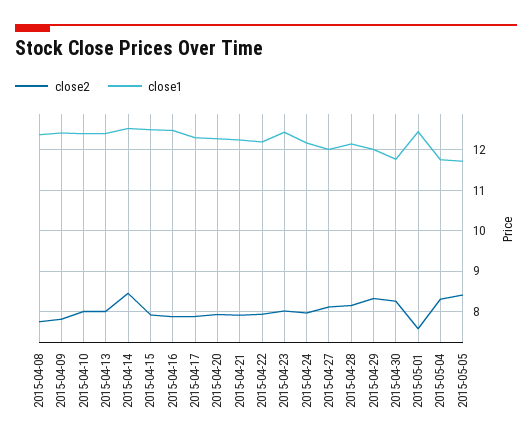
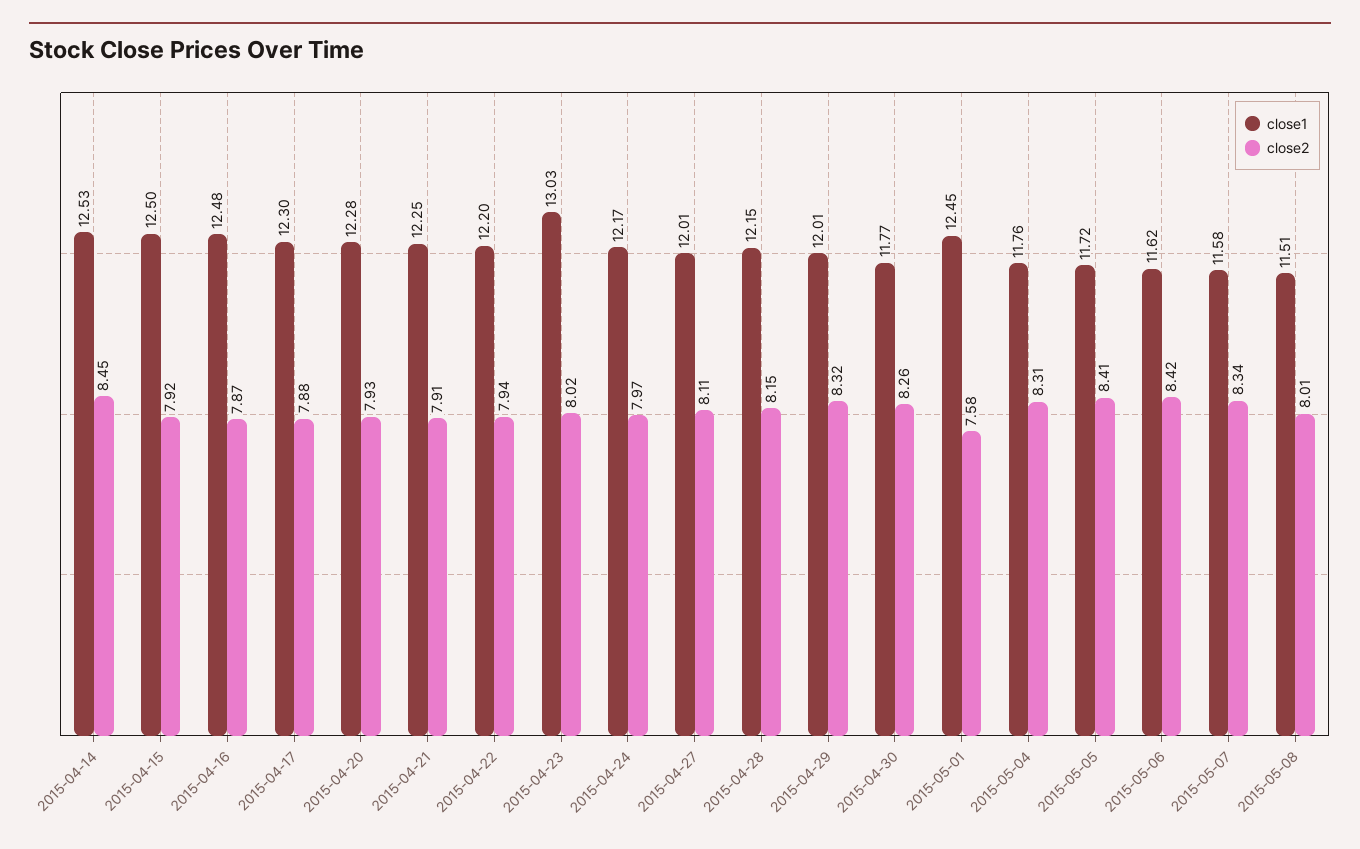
close2, 2015-04-08: 7.8 -> none
close1, 2015-04-08: 12.4 -> none
close2, 2015-04-09: 7.8 -> none
close1, 2015-04-09: 12.4 -> none
close2, 2015-04-10: 8 -> none
close1, 2015-04-10: 12.4 -> none
close2, 2015-04-13: 8 -> none
close1, 2015-04-13: 12.4 -> none
close1, 2015-04-23: 12.4 -> 13.03
close1, 2015-05-06: none -> 11.62
close2, 2015-05-06: none -> 8.42
close1, 2015-05-07: none -> 11.58
close2, 2015-05-07: none -> 8.34
close1, 2015-05-08: none -> 11.51
close2, 2015-05-08: none -> 8.01

